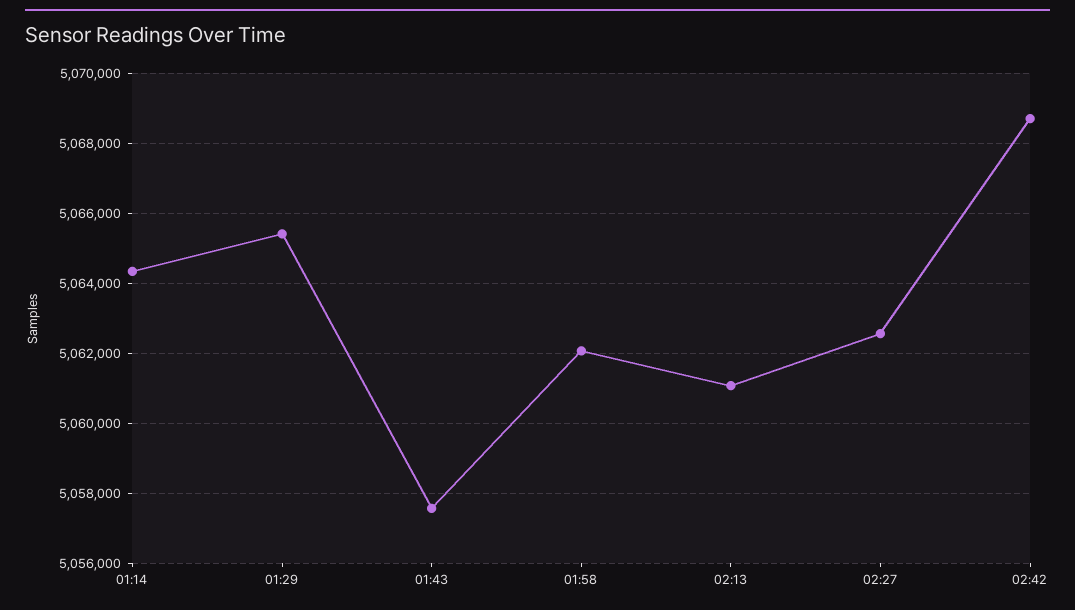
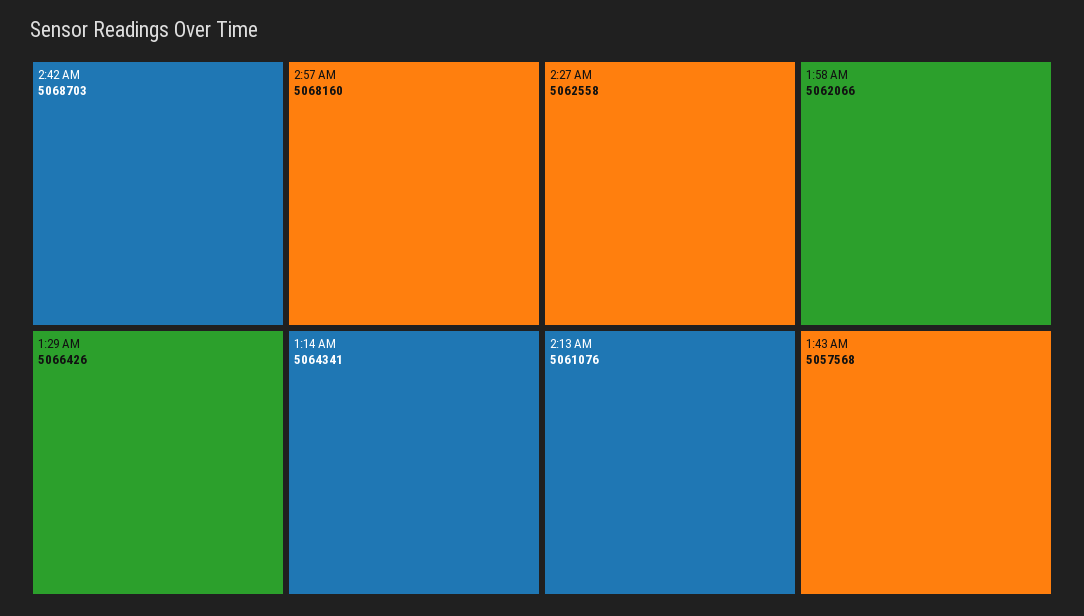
01:29: 5065400 -> 5066426
2:57 AM: none -> 5068160

